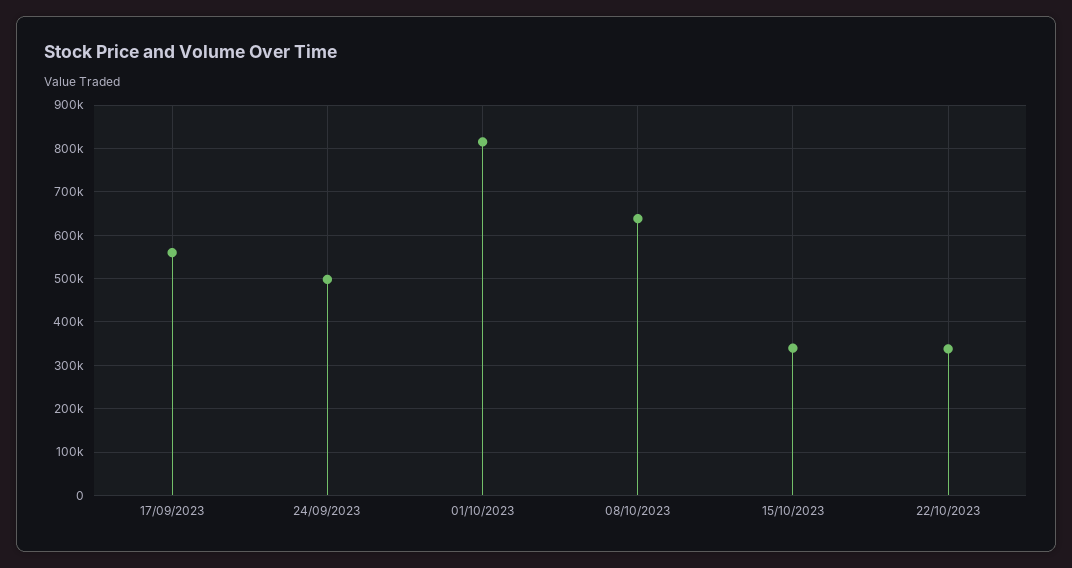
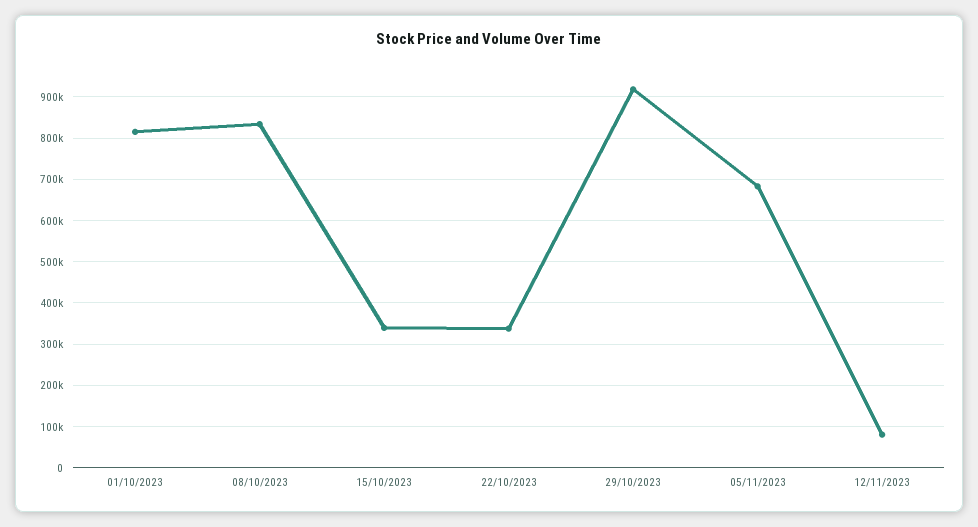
17/09/2023: 560000 -> none
24/09/2023: 500000 -> none
08/10/2023: 640000 -> 840000
29/10/2023: none -> 920000
05/11/2023: none -> 680000
12/11/2023: none -> 80000

